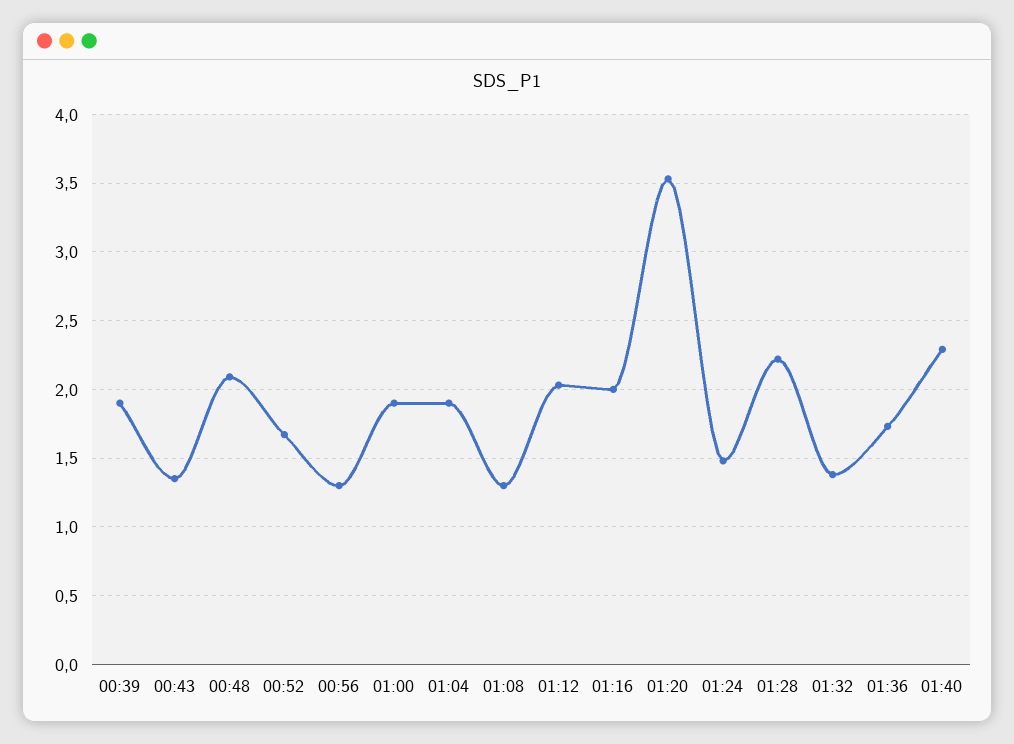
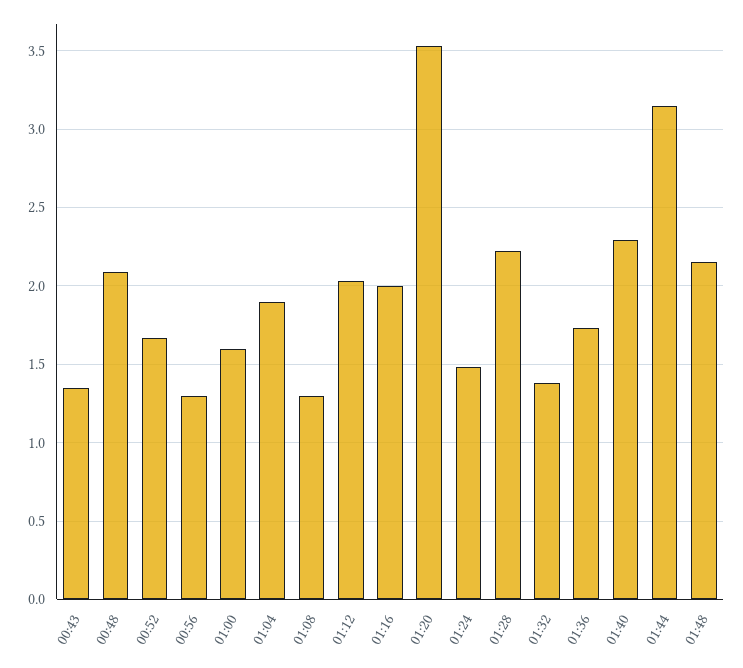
00:39: 1.9 -> none
01:00: 1.9 -> 1.6
01:44: none -> 3.15
01:48: none -> 2.15

